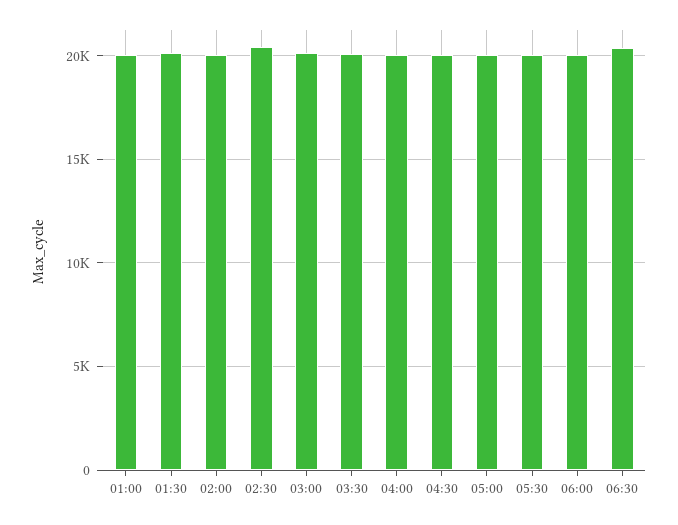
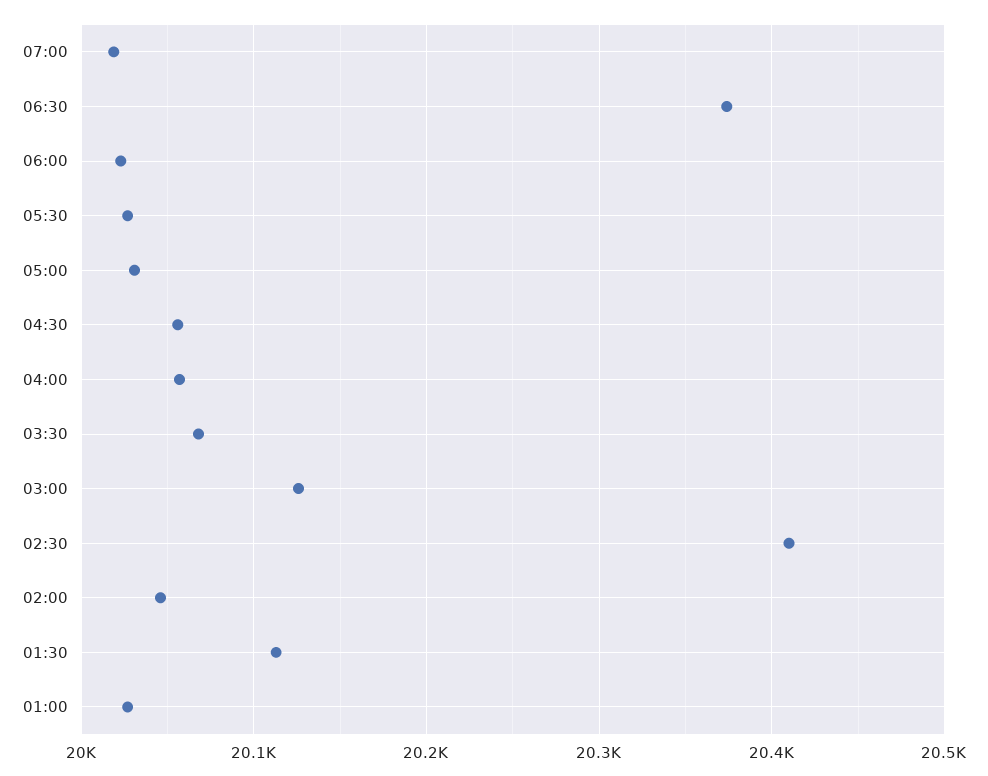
07:00: none -> 20020

